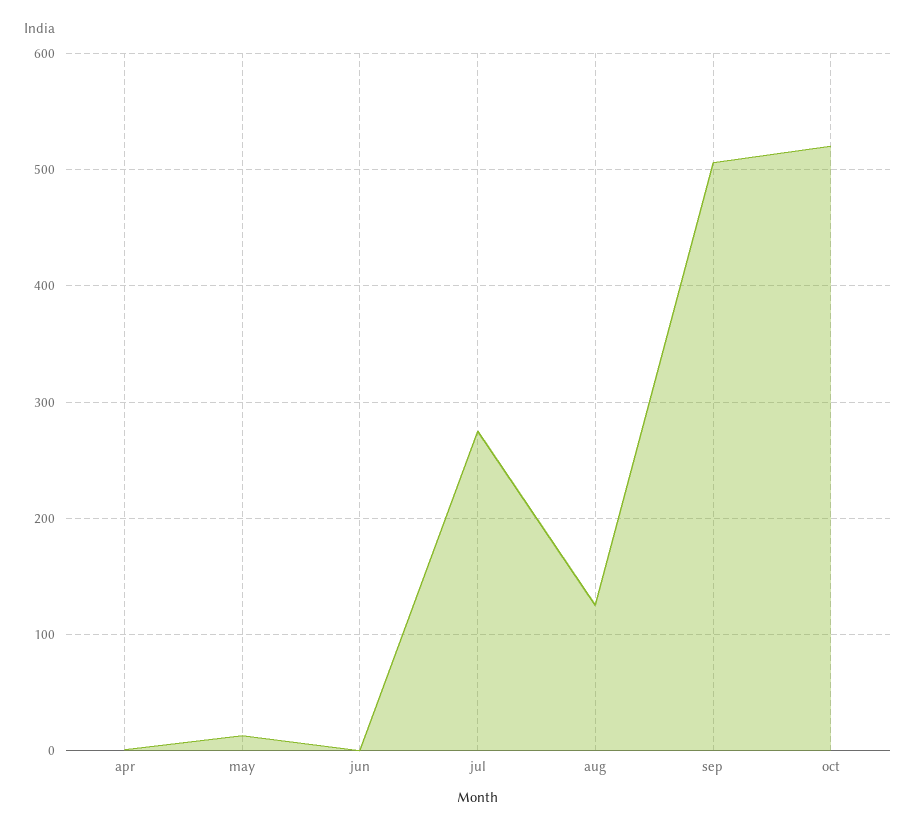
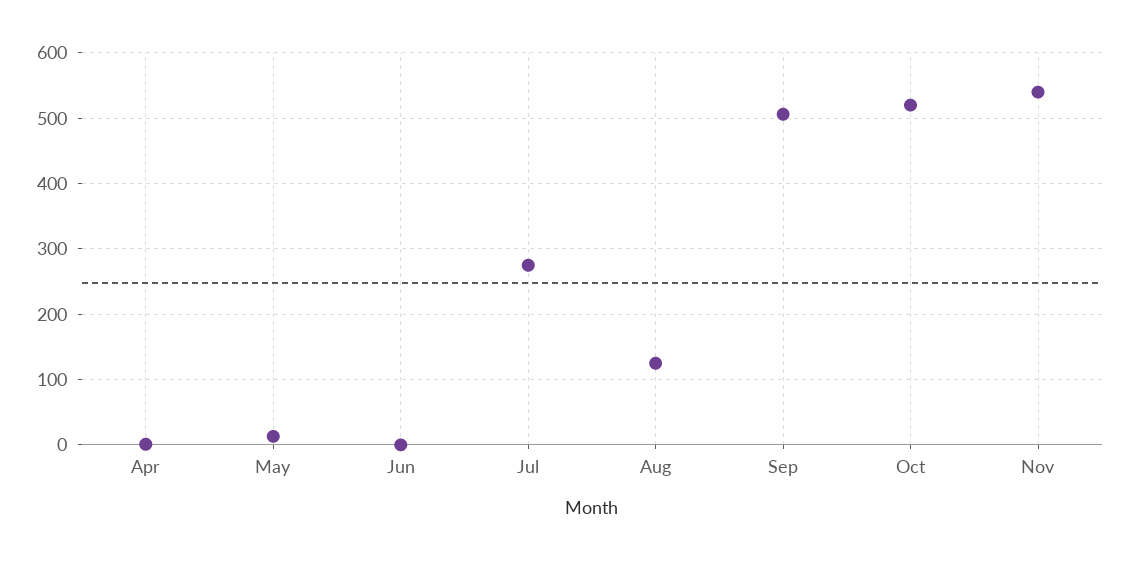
Nov: none -> 540

